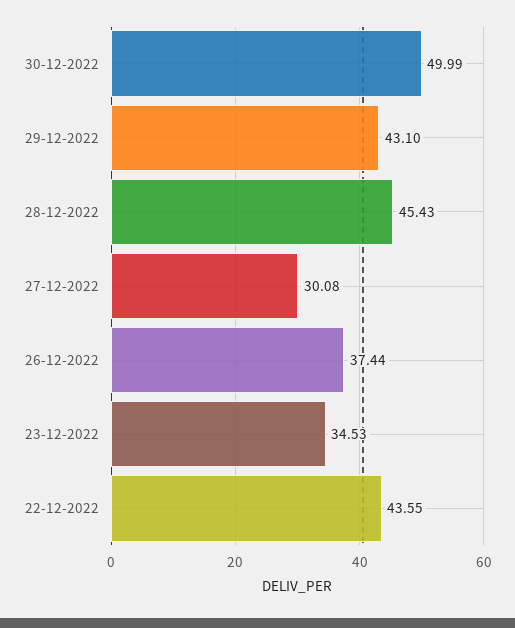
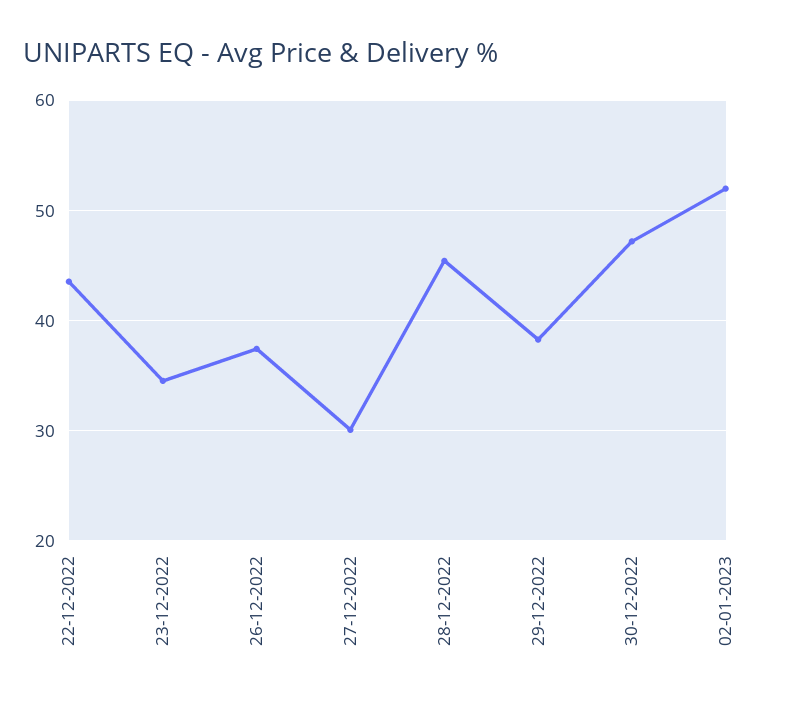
30-12-2022: 49.99 -> 47
29-12-2022: 43.1 -> 38
02-01-2023: none -> 52

